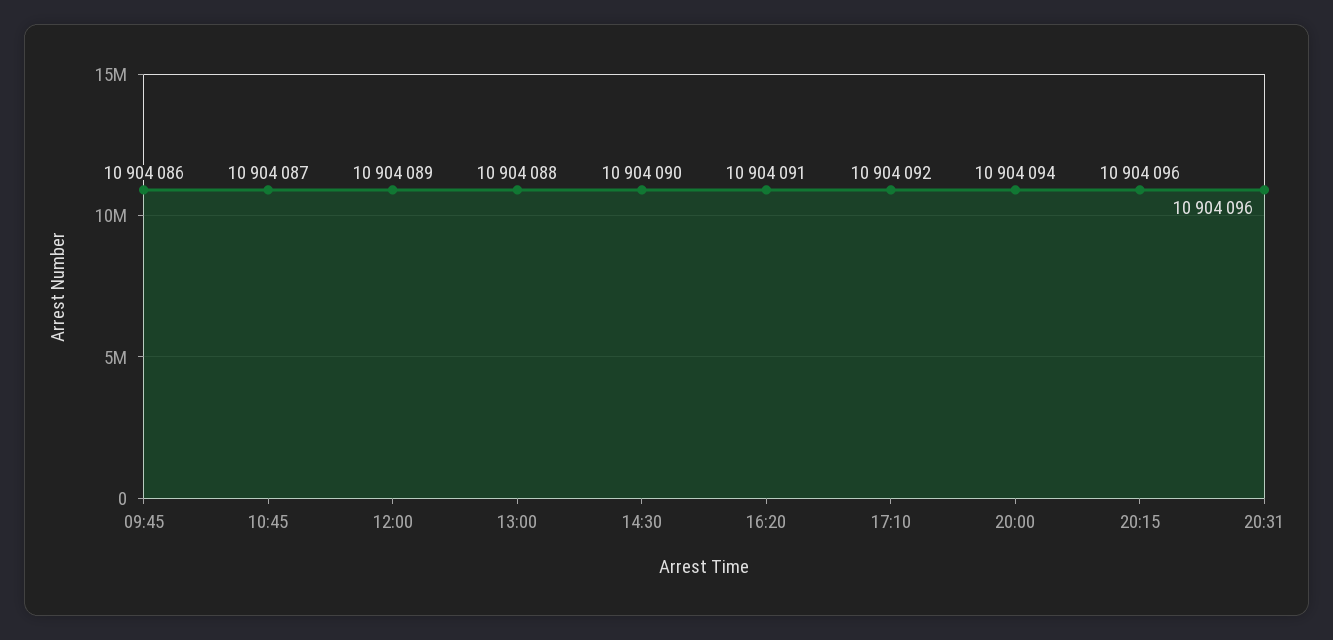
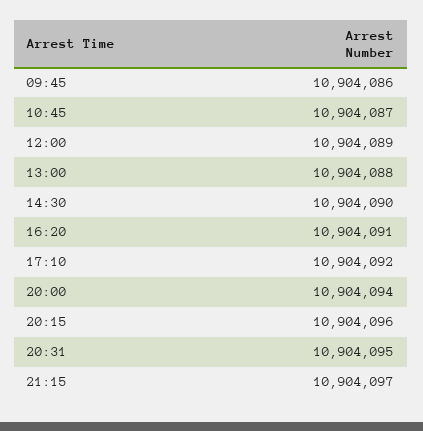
20:31: 10904096 -> 10904095
21:15: none -> 10904097

